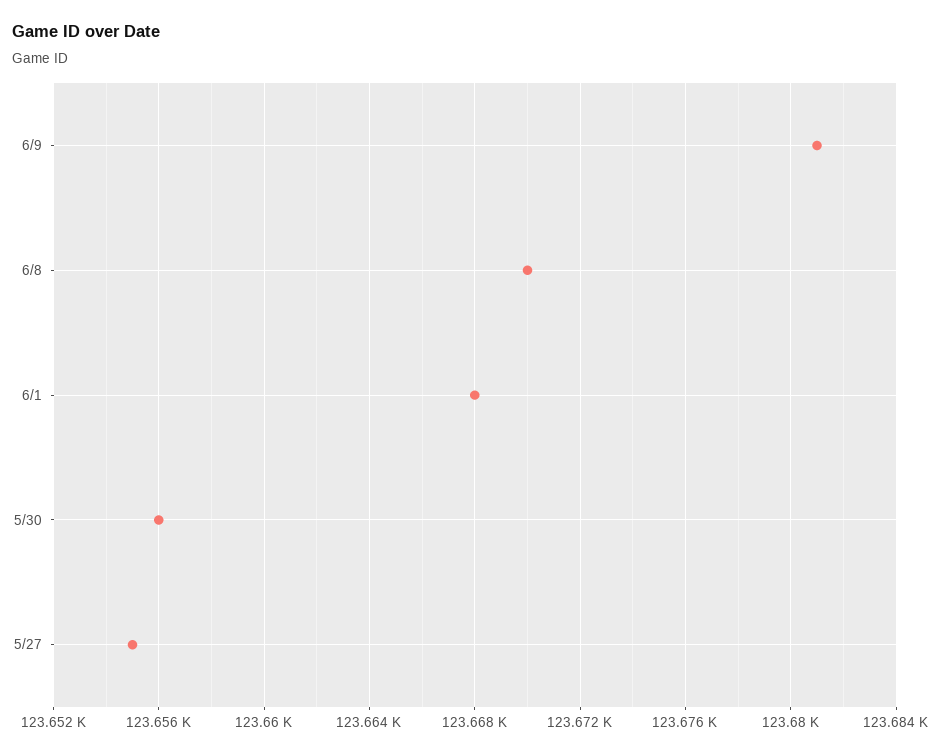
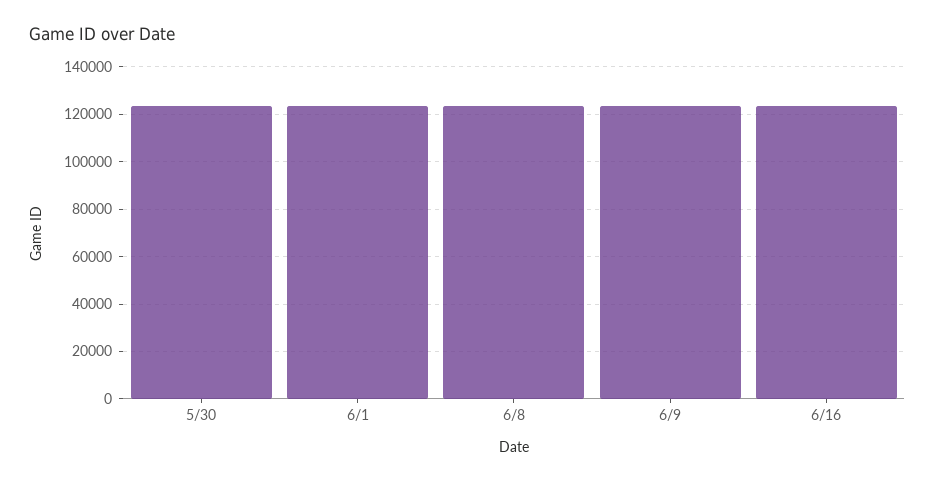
5/27: 123655 -> none
6/16: none -> 125000

